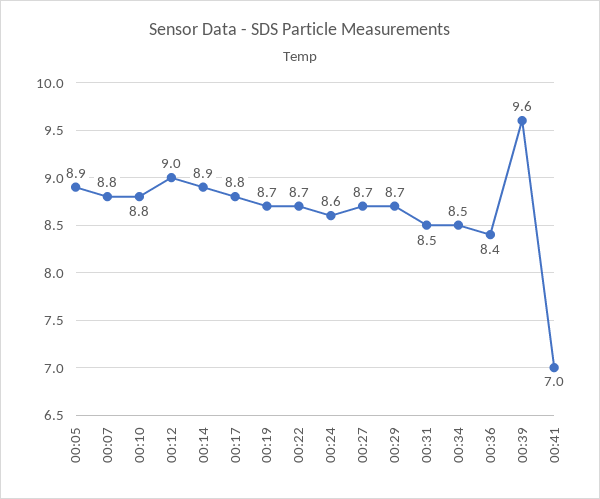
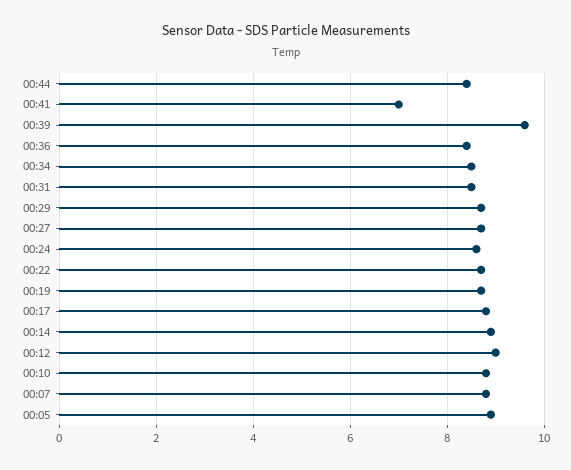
00:44: none -> 8.5

